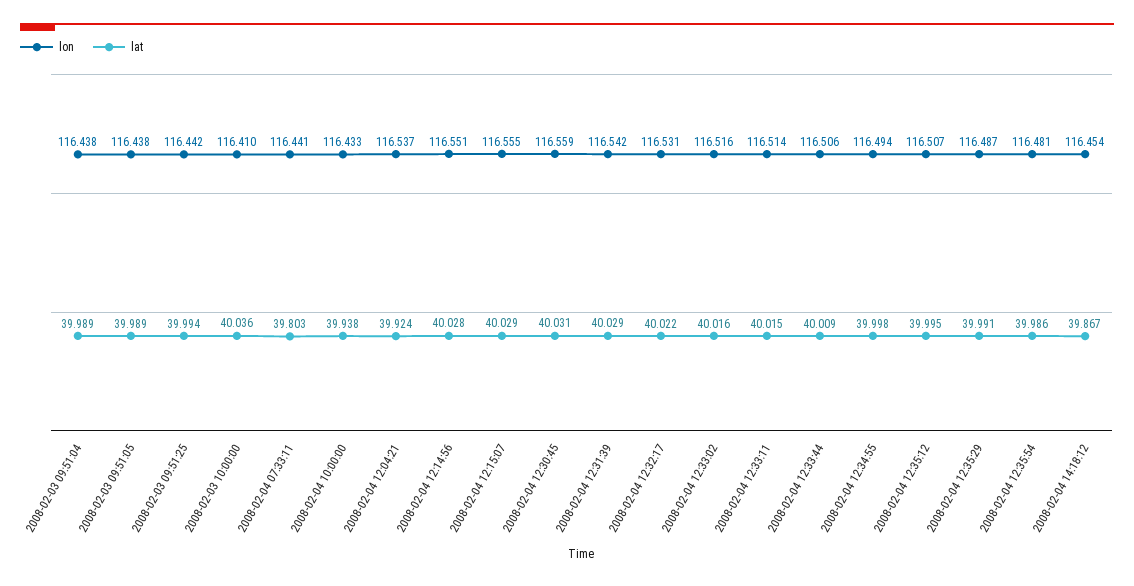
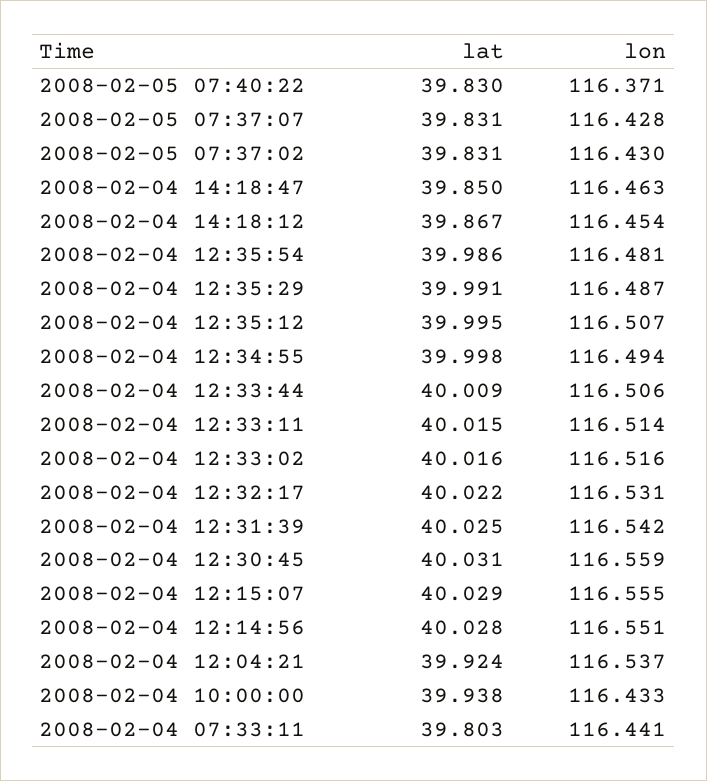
lon, 2008-02-03 09:51:04: 116.438 -> none
lat, 2008-02-03 09:51:04: 39.989 -> none
lon, 2008-02-03 09:51:05: 116.438 -> none
lat, 2008-02-03 09:51:05: 39.989 -> none
lon, 2008-02-03 09:51:25: 116.442 -> none
lat, 2008-02-03 09:51:25: 39.994 -> none
lon, 2008-02-03 10:00:00: 116.41 -> none
lat, 2008-02-03 10:00:00: 40.036 -> none
lat, 2008-02-04 12:31:39: 40.029 -> 40.025
lat, 2008-02-05 07:40:22: none -> 39.83
lon, 2008-02-05 07:40:22: none -> 116.371
lat, 2008-02-05 07:37:07: none -> 39.831
lon, 2008-02-05 07:37:07: none -> 116.428
lat, 2008-02-05 07:37:02: none -> 39.831
lon, 2008-02-05 07:37:02: none -> 116.43
lat, 2008-02-04 14:18:47: none -> 39.85
lon, 2008-02-04 14:18:47: none -> 116.463

